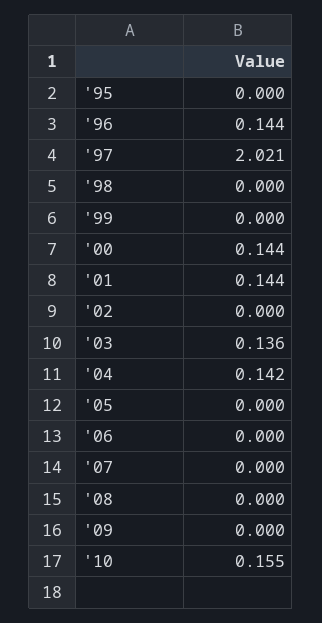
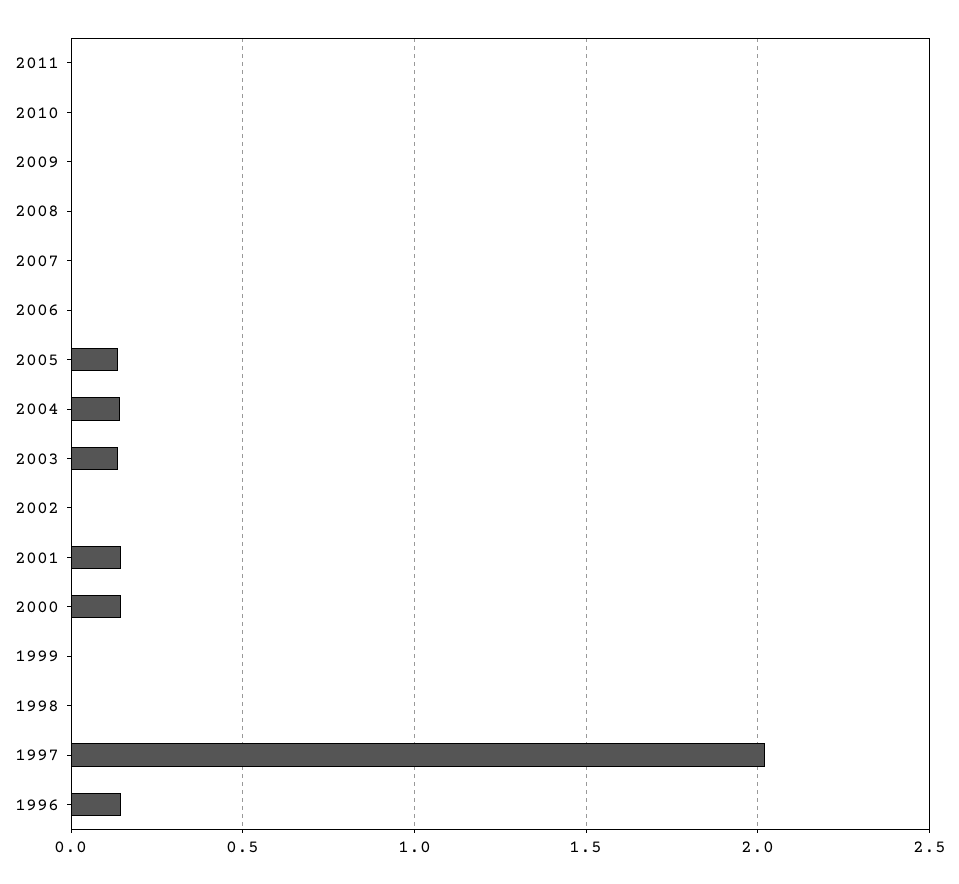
'95: 0 -> none
'05: 0 -> 0.15
'10: 0.155 -> 0
2011: none -> 0

